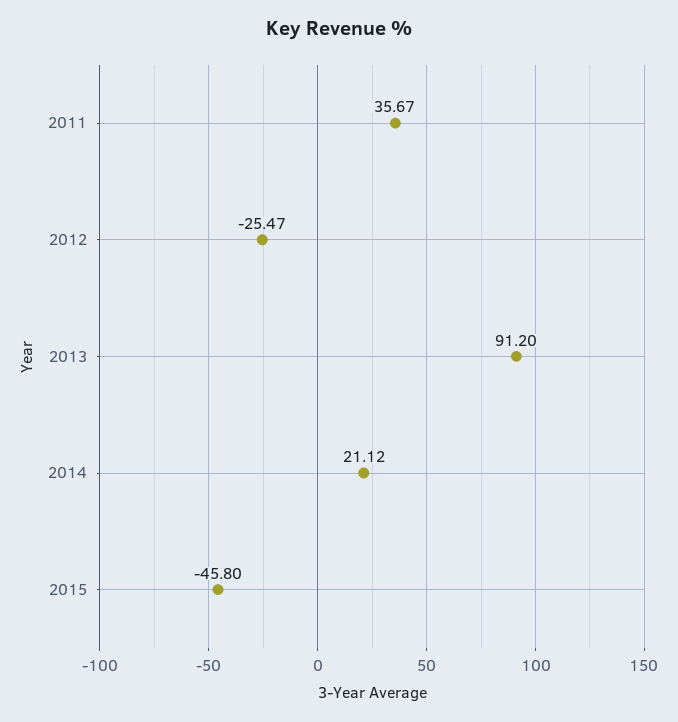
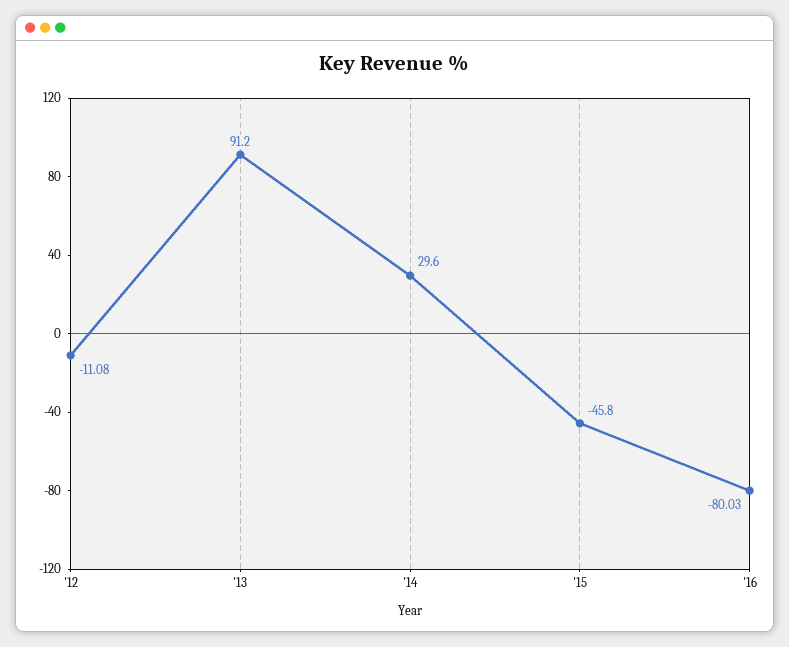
2011: 35.67 -> none
2012: -25.47 -> -11.08
2014: 21.12 -> 29.6
'16: none -> -80.03

